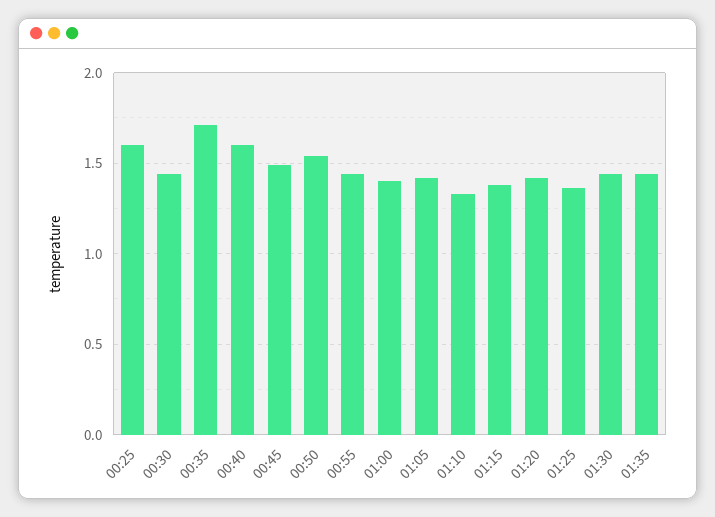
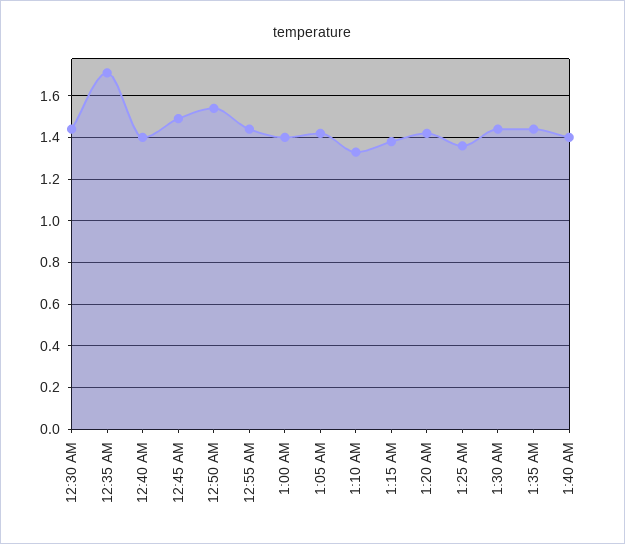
00:25: 1.6 -> none
00:40: 1.6 -> 1.4
1:40 AM: none -> 1.4

